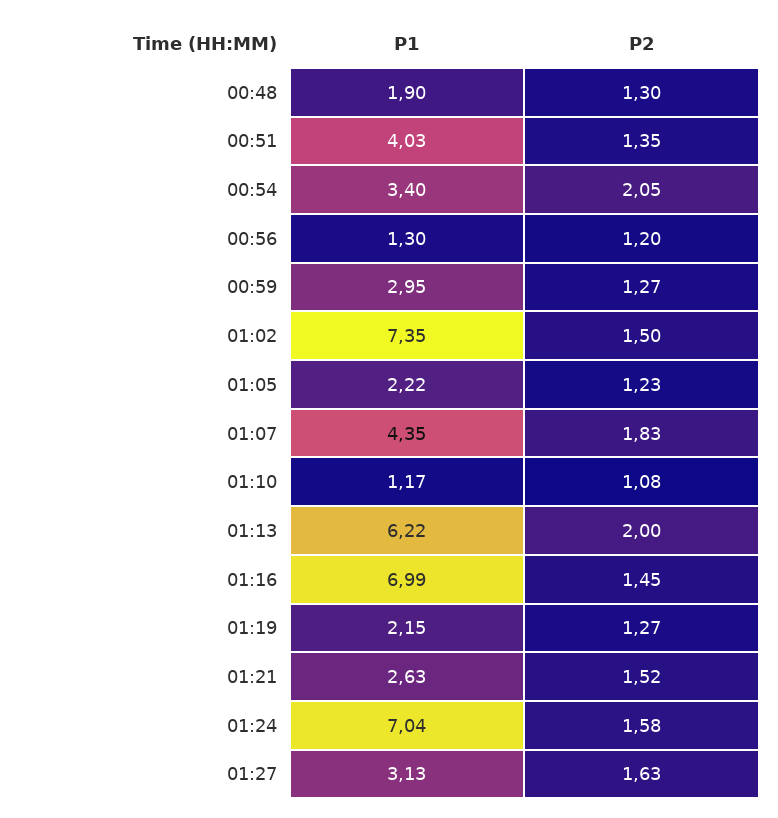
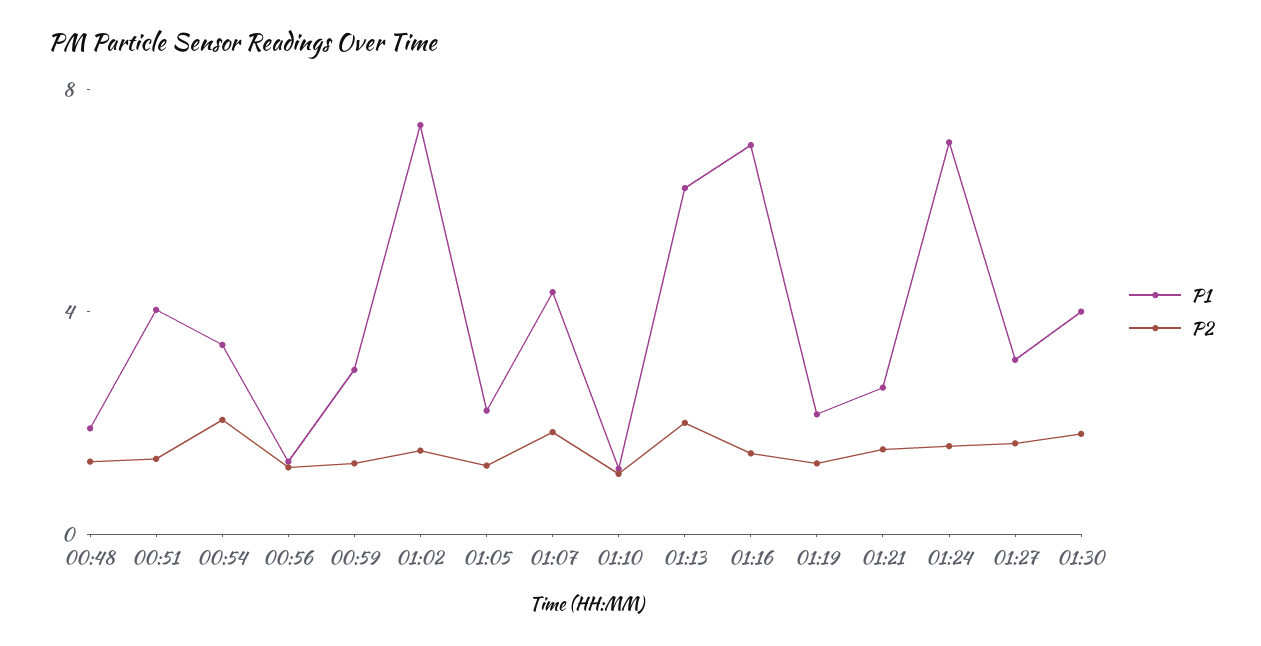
P1, 01:30: none -> 4
P2, 01:30: none -> 2

